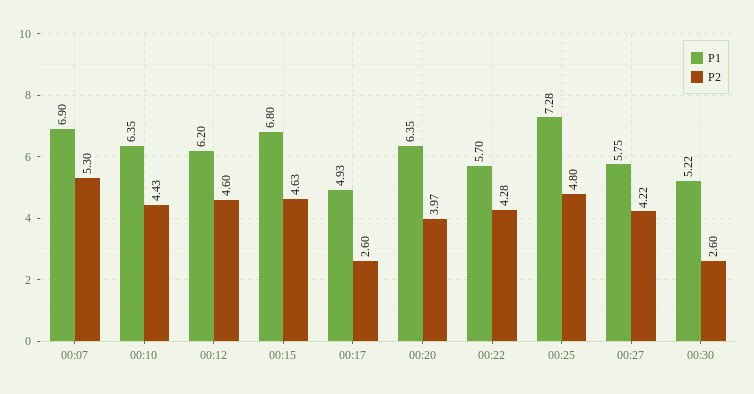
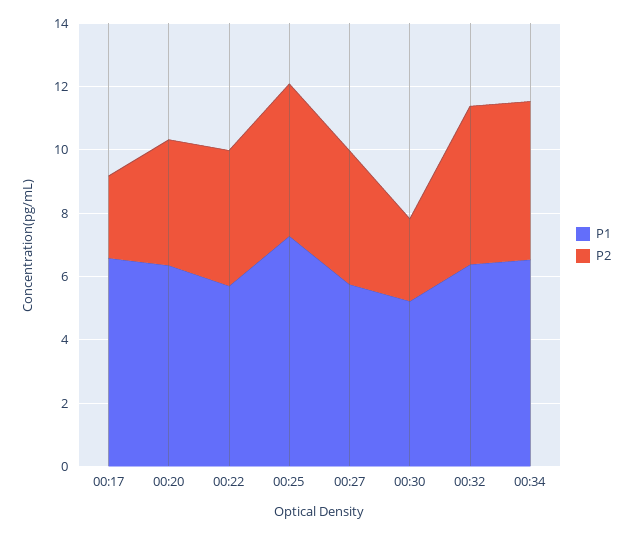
P1, 00:07: 6.9 -> none
P2, 00:07: 5.3 -> none
P1, 00:10: 6.35 -> none
P2, 00:10: 4.43 -> none
P1, 00:12: 6.2 -> none
P2, 00:12: 4.6 -> none
P1, 00:15: 6.8 -> none
P2, 00:15: 4.63 -> none
P1, 00:17: 4.93 -> 6.5
P1, 00:32: none -> 6.5
P2, 00:32: none -> 5
P1, 00:34: none -> 6.5
P2, 00:34: none -> 5

